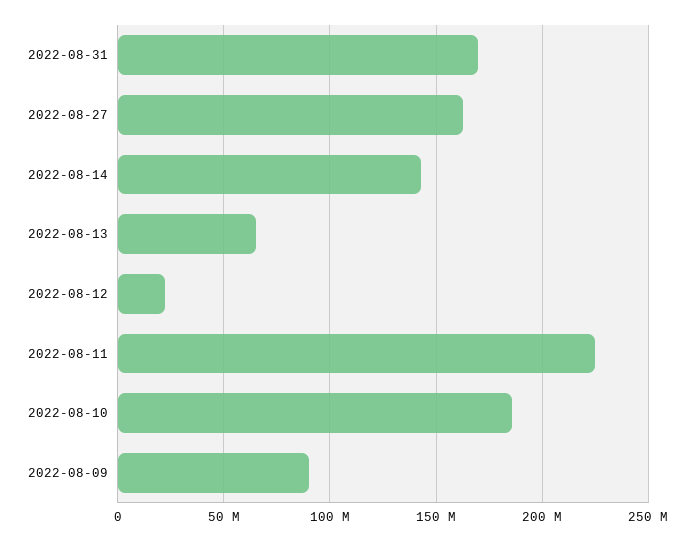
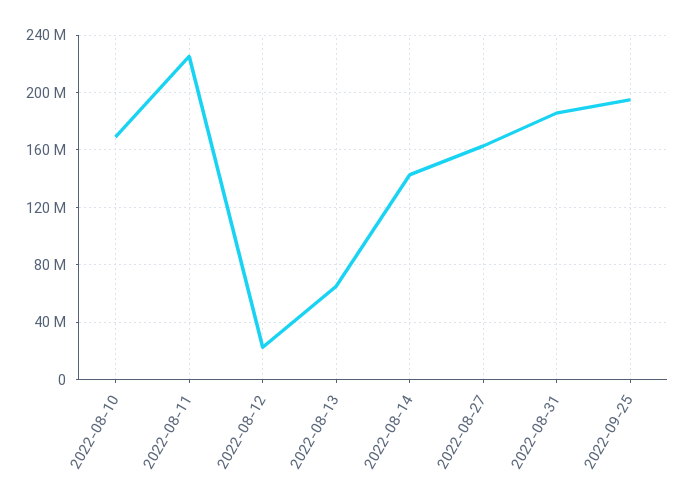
2022-08-31: 170000000 -> 185000000
2022-08-10: 185000000 -> 170000000
2022-08-09: 90000000 -> none
2022-09-25: none -> 195000000

